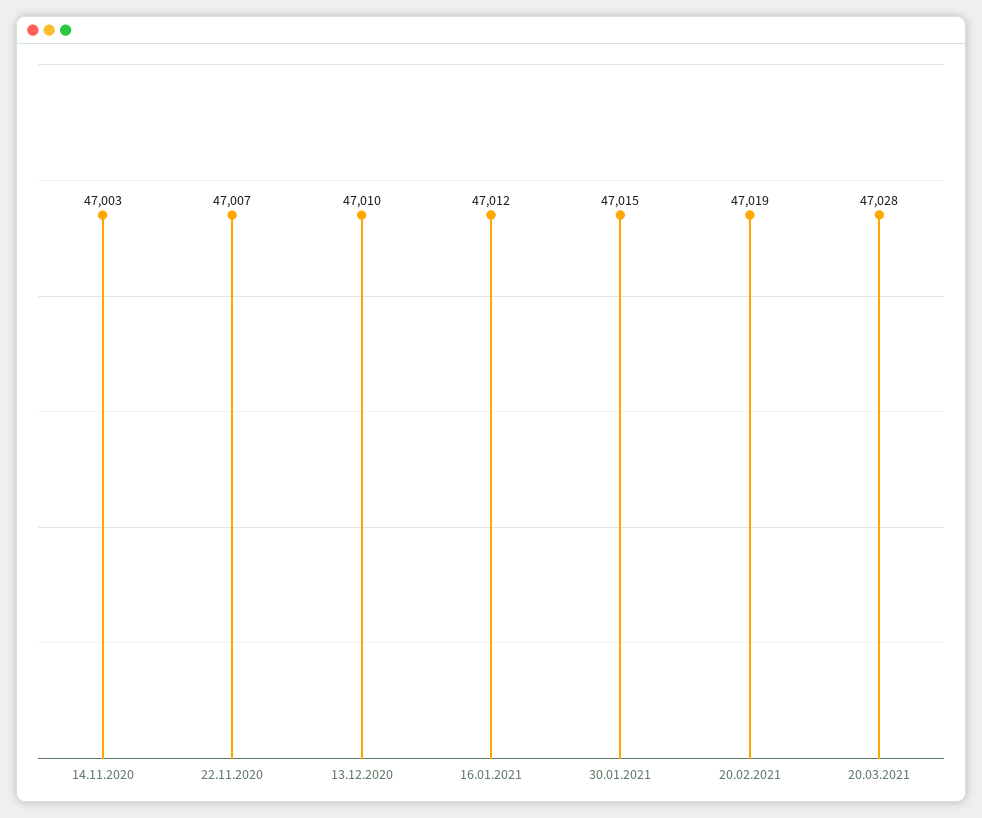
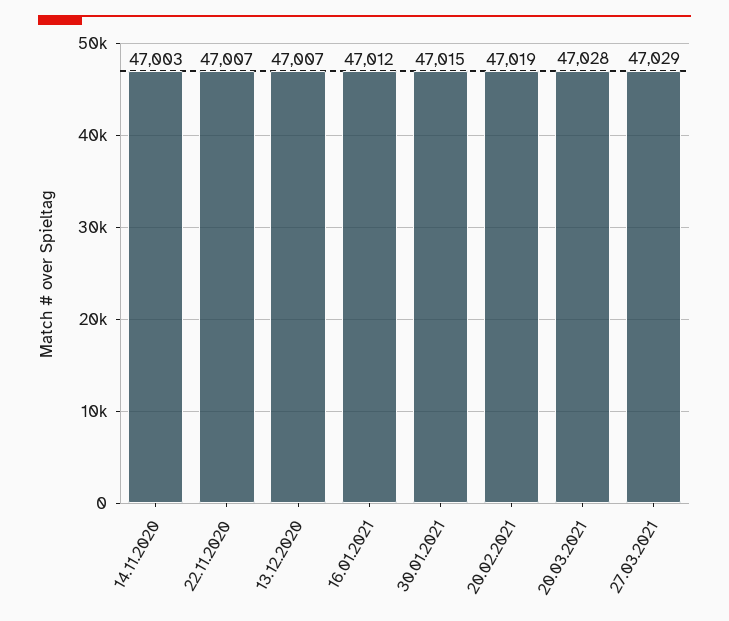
13.12.2020: 47010 -> 47007
27.03.2021: none -> 47029

